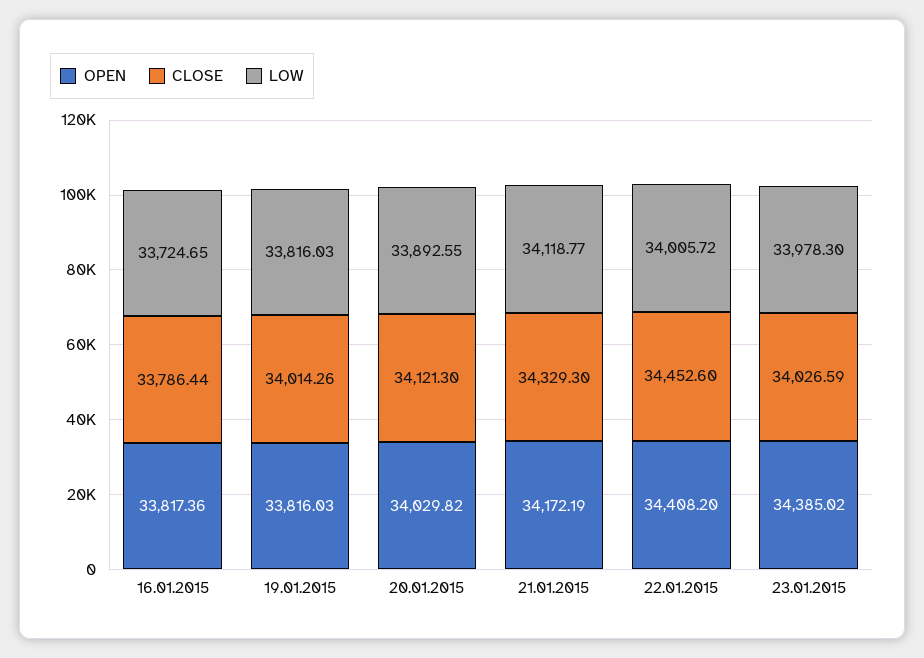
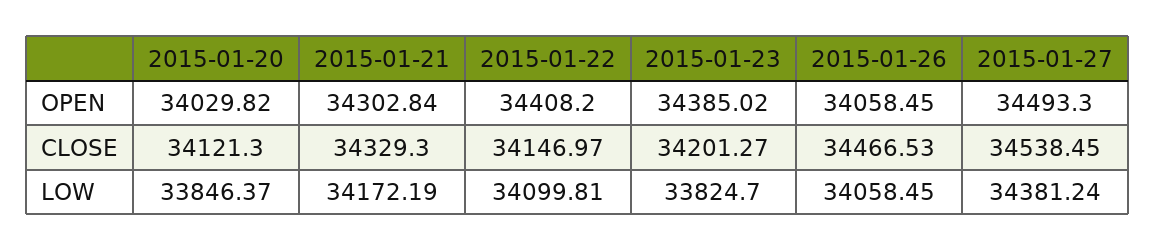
OPEN, 16.01.2015: 33817.36 -> none
CLOSE, 16.01.2015: 33786.44 -> none
LOW, 16.01.2015: 33724.65 -> none
OPEN, 19.01.2015: 33816.03 -> none
CLOSE, 19.01.2015: 34014.26 -> none
LOW, 19.01.2015: 33816.03 -> none
LOW, 20.01.2015: 33892.55 -> 33846.37
OPEN, 21.01.2015: 34172.19 -> 34302.84
LOW, 21.01.2015: 34118.77 -> 34172.19
CLOSE, 22.01.2015: 34452.6 -> 34146.97
LOW, 22.01.2015: 34005.72 -> 34099.81
CLOSE, 23.01.2015: 34026.59 -> 34201.27
LOW, 23.01.2015: 33978.3 -> 33824.7
OPEN, 2015-01-26: none -> 34058.45
OPEN, 2015-01-27: none -> 34493.3
CLOSE, 2015-01-26: none -> 34466.53
CLOSE, 2015-01-27: none -> 34538.45
LOW, 2015-01-26: none -> 34058.45
LOW, 2015-01-27: none -> 34381.24

